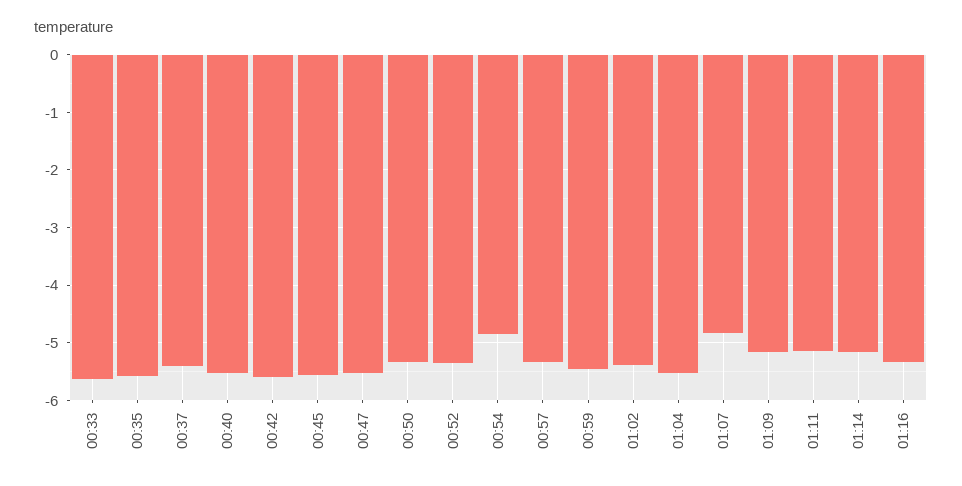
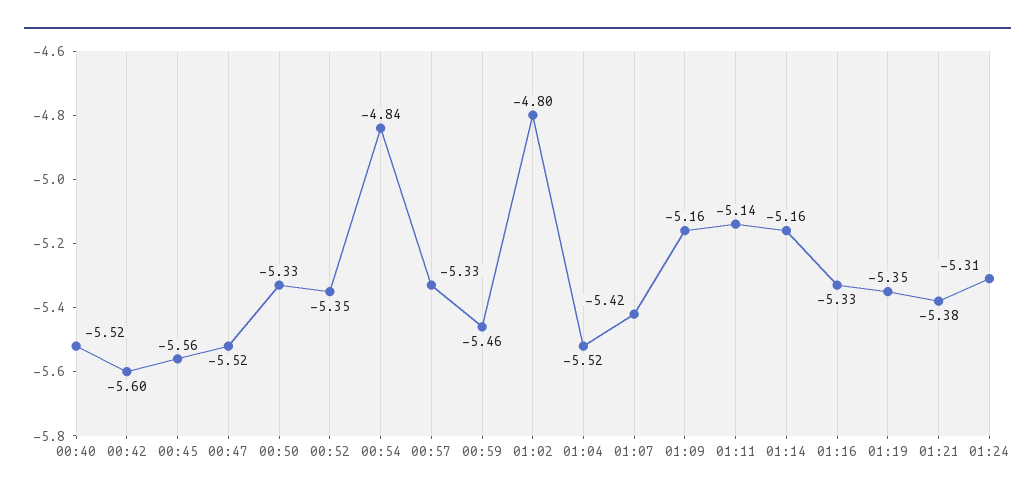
00:33: -5.6 -> none
00:35: -5.6 -> none
00:37: -5.4 -> none
01:02: -5.4 -> -4.8
01:07: -4.8 -> -5.42
01:19: none -> -5.35
01:21: none -> -5.38
01:24: none -> -5.31

